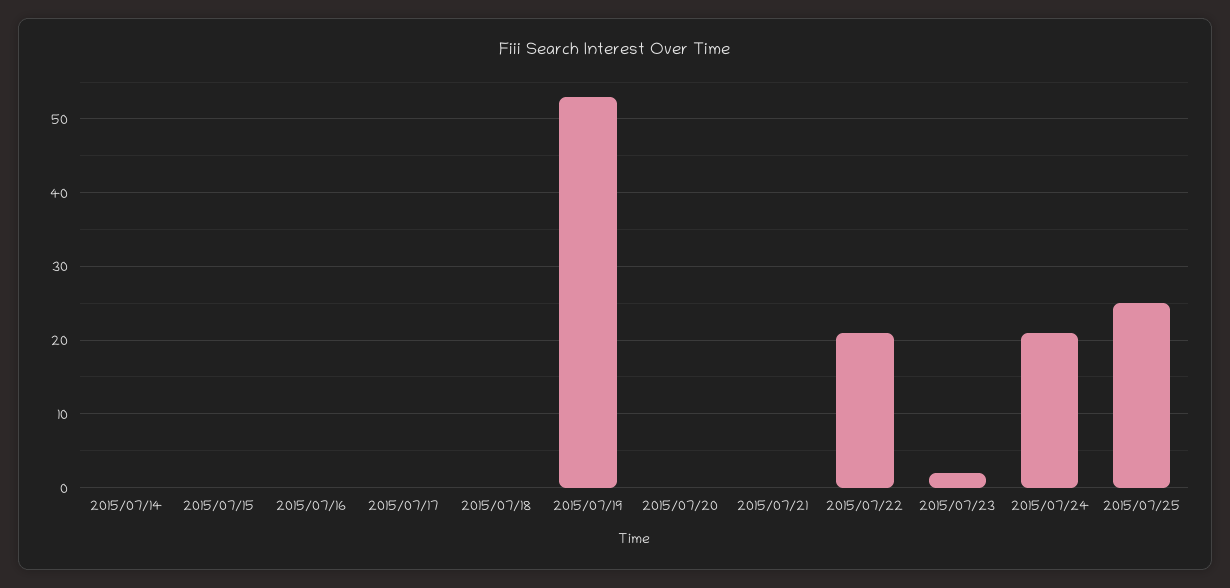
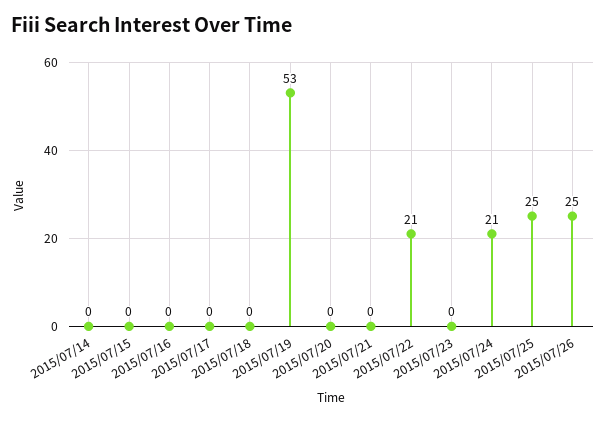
2015/07/23: 2 -> 0
2015/07/26: none -> 25

